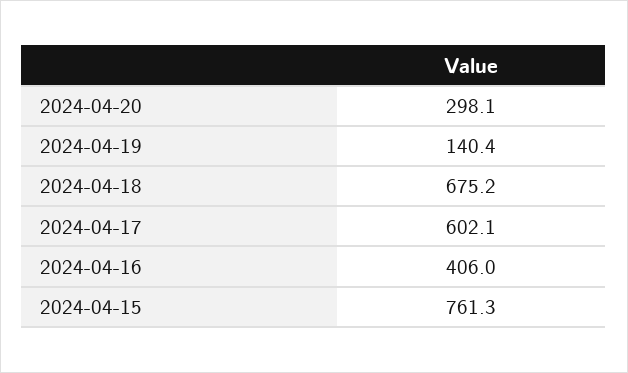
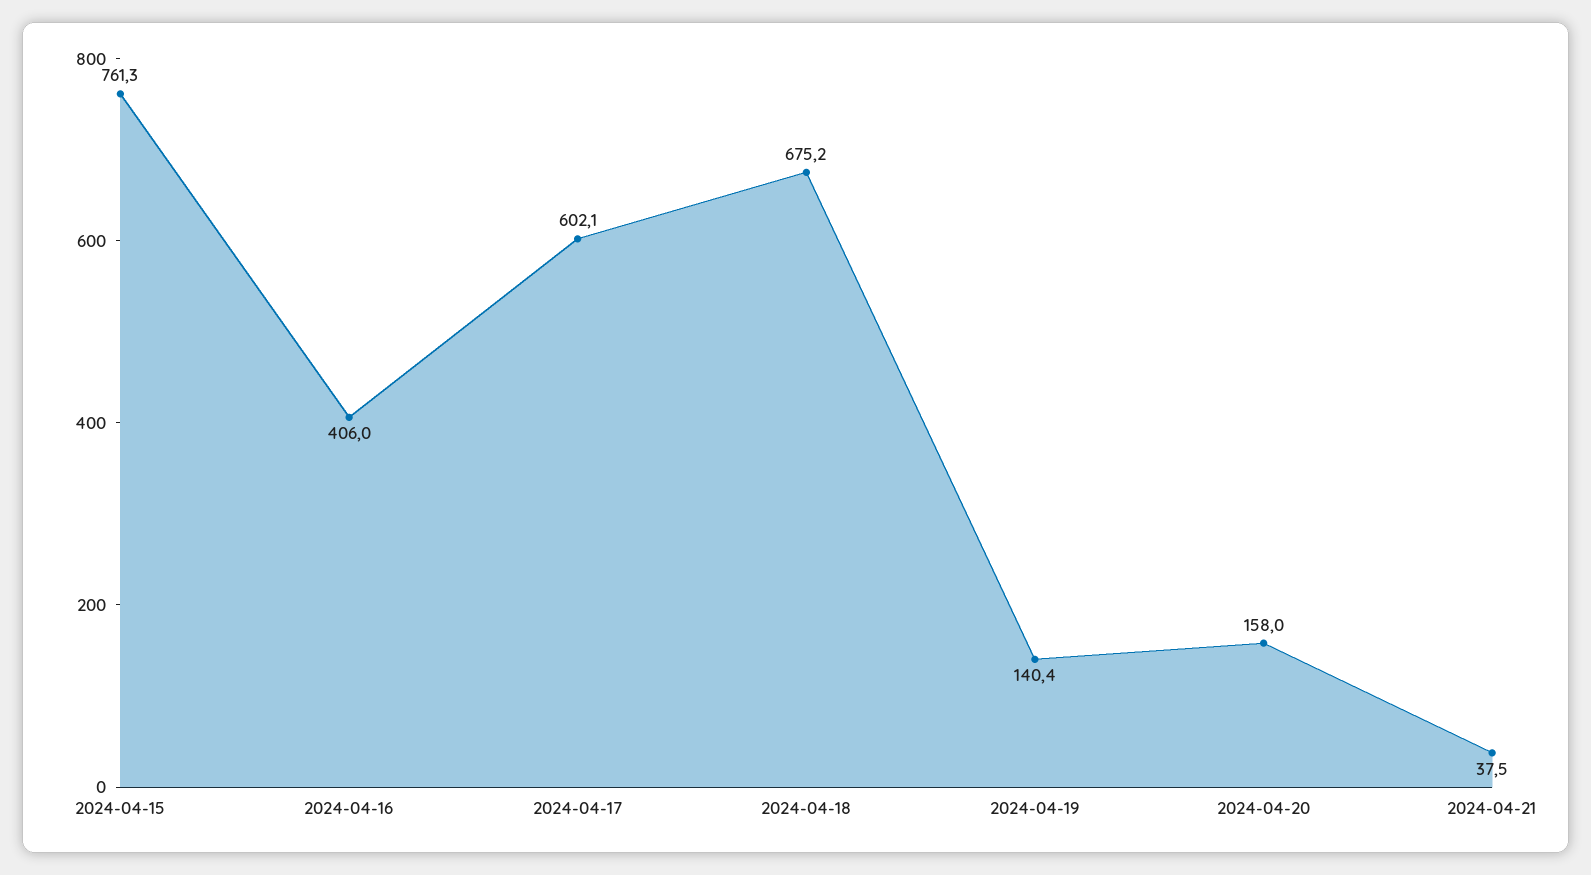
2024-04-20: 298.1 -> 158
2024-04-21: none -> 37.5

